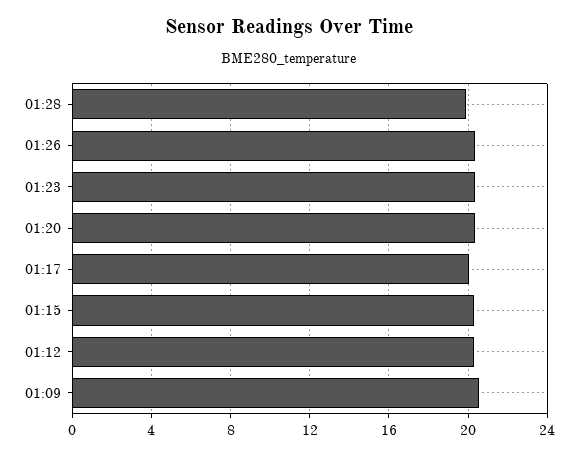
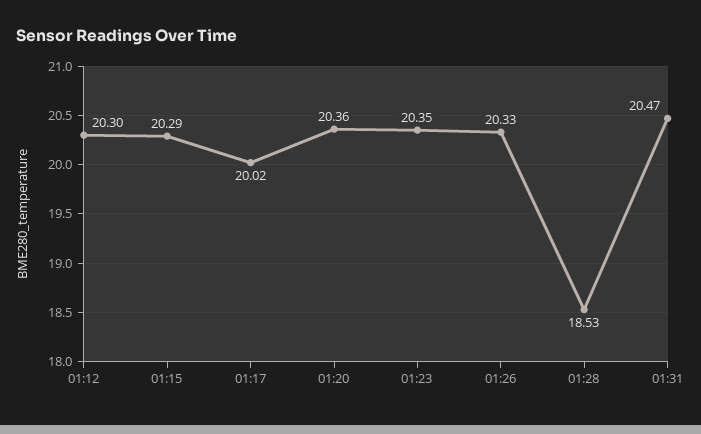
01:28: 20 -> 18.53
01:09: 20.5 -> none
01:31: none -> 20.47

